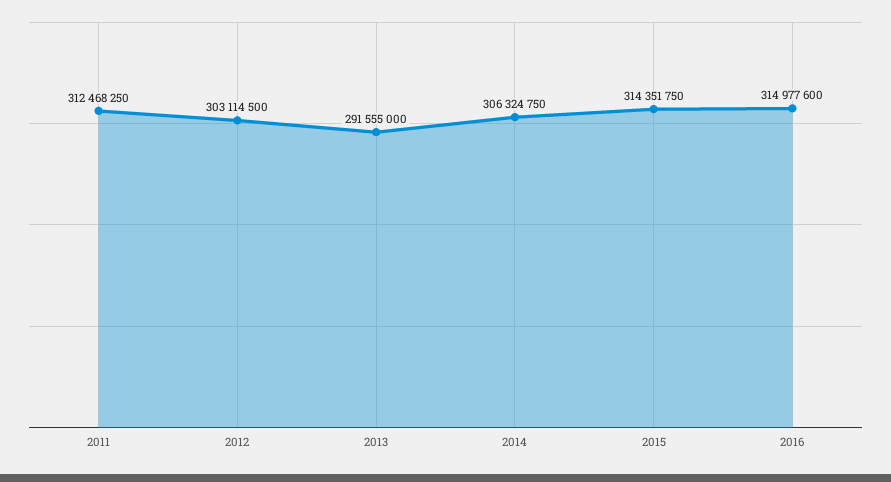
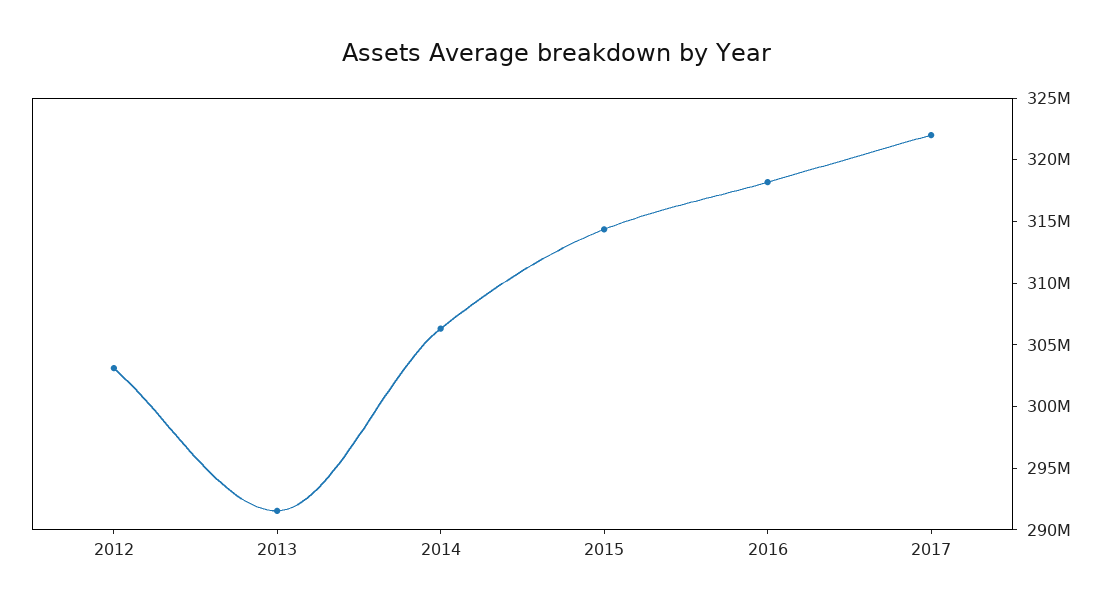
2011: 312468250 -> none
2016: 314977600 -> 318000000
2017: none -> 322000000

